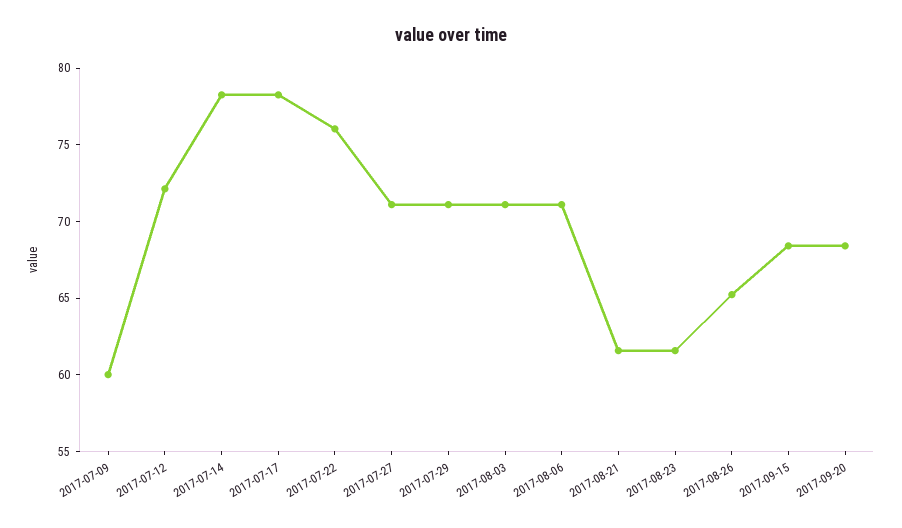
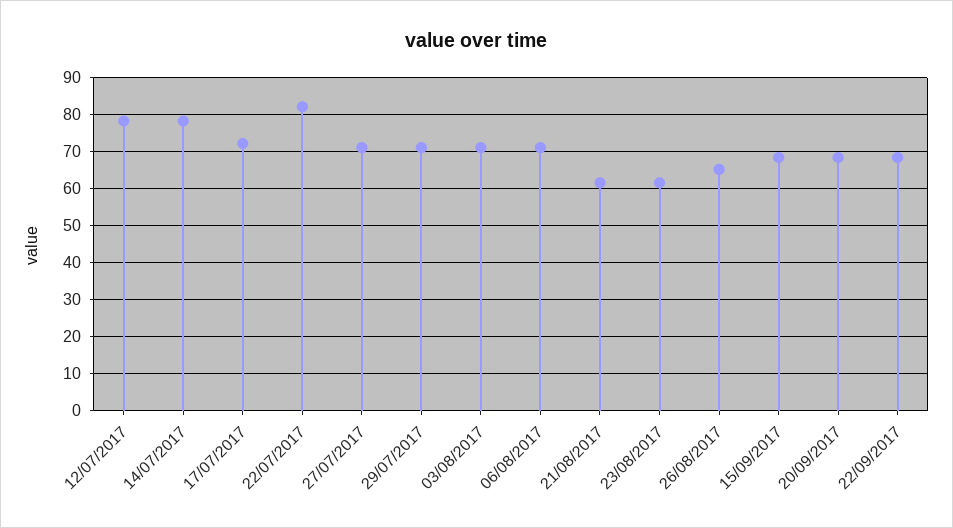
2017-07-09: 60 -> none
2017-07-12: 72 -> 78
2017-07-17: 78 -> 72
2017-07-22: 76 -> 82
22/09/2017: none -> 68

